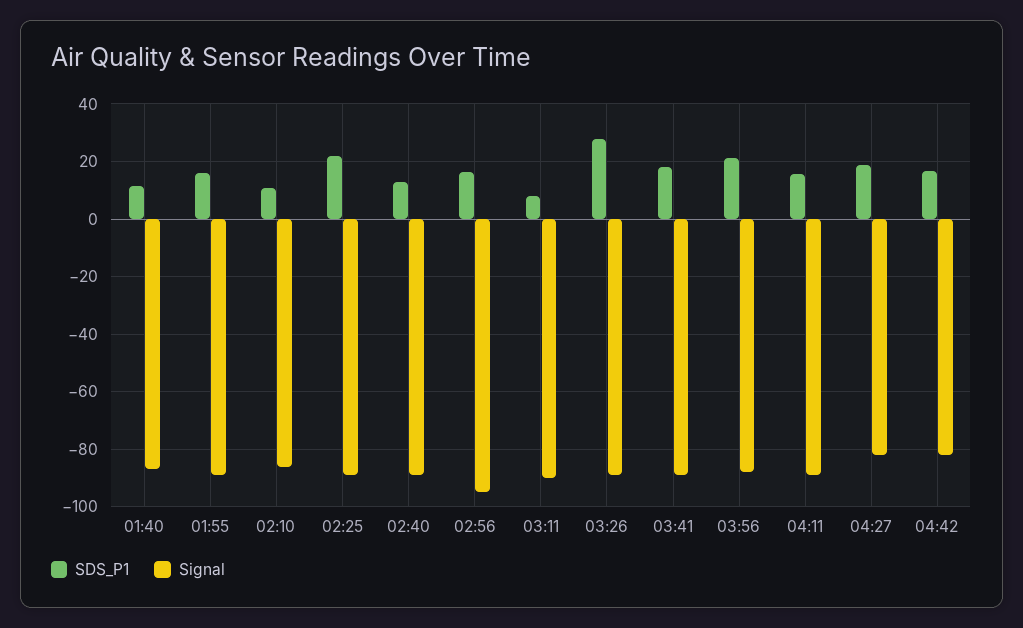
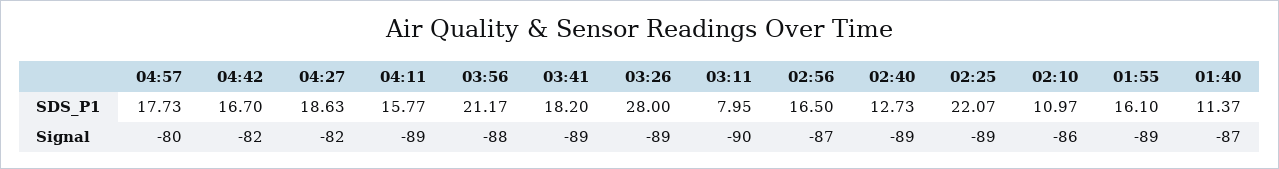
Signal, 02:56: -95 -> -87
SDS_P1, 04:57: none -> 17.73
Signal, 04:57: none -> -80

